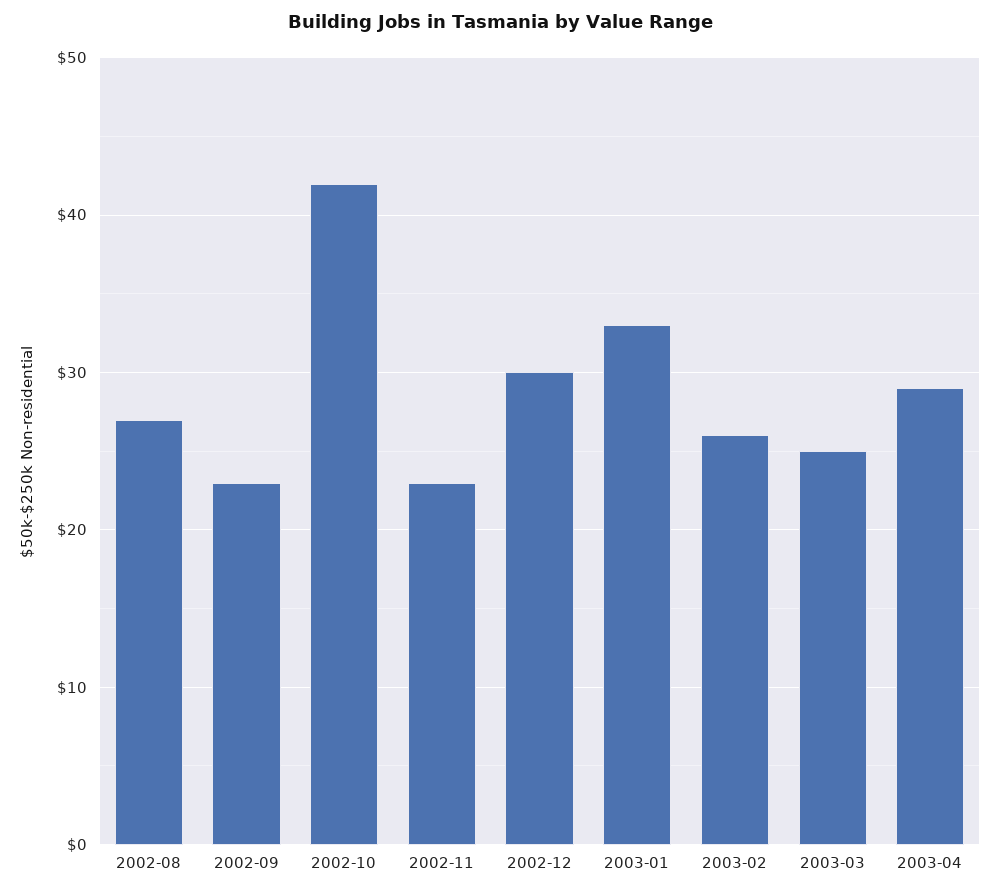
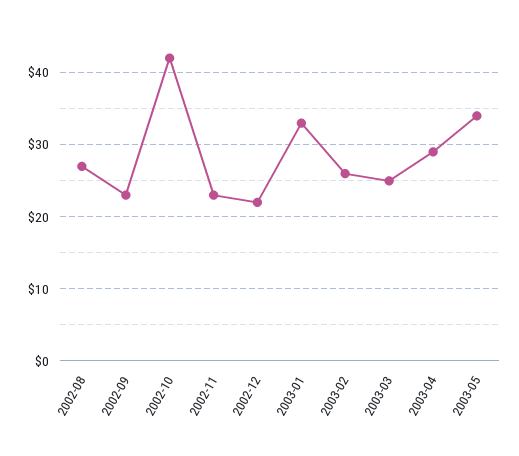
2002-12: 30 -> 22
2003-05: none -> 34

